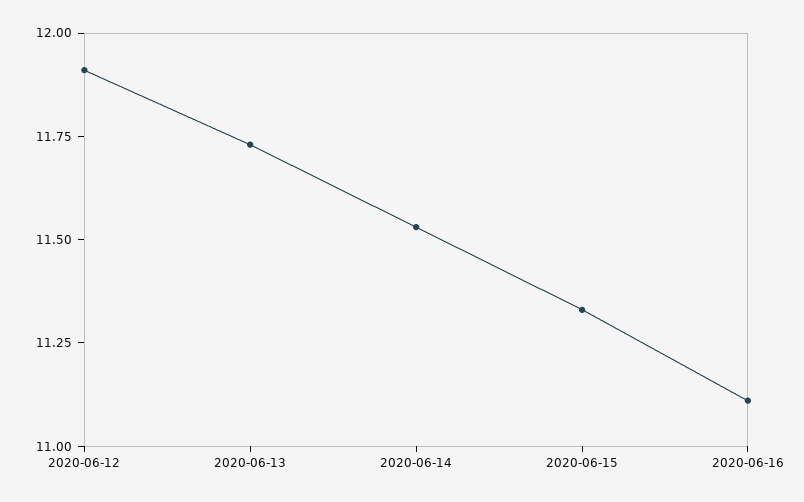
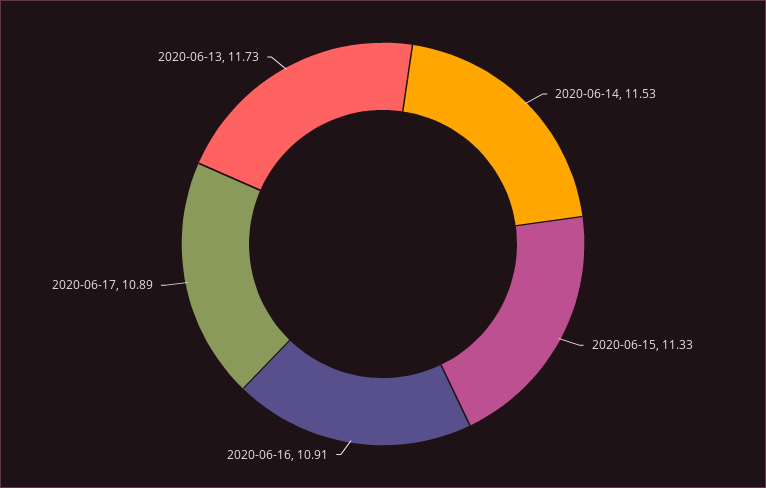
2020-06-12: 11.9 -> none
2020-06-16: 11.1 -> 10.91
2020-06-17: none -> 10.89

